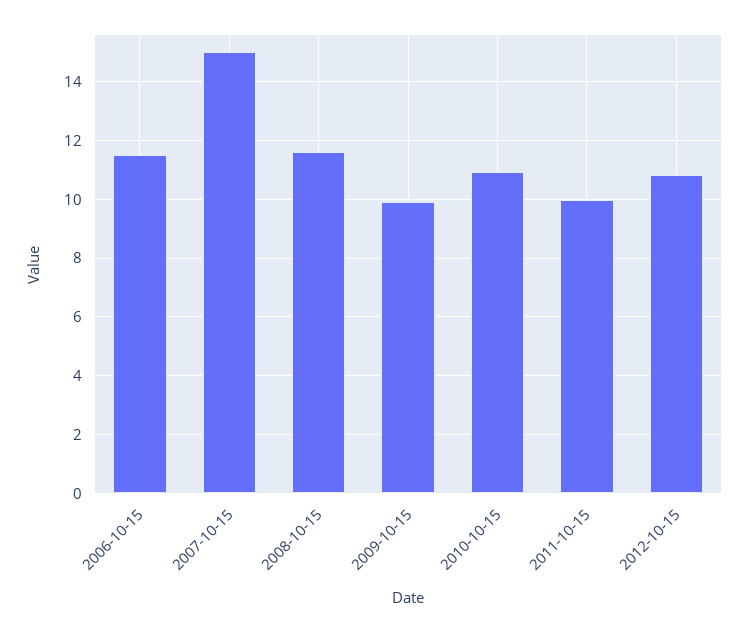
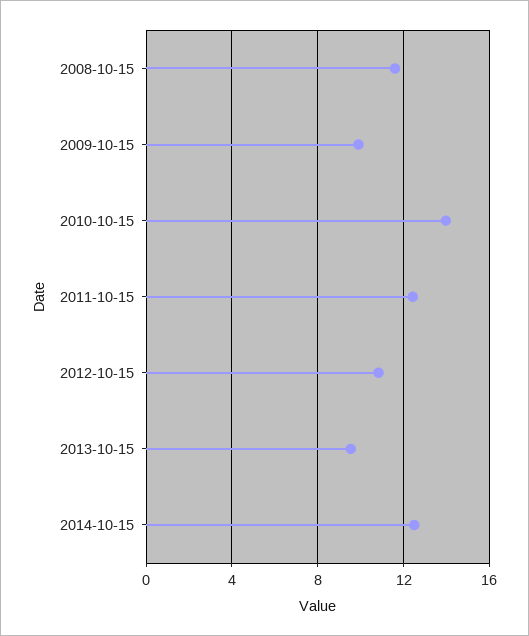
2006-10-15: 11.5 -> none
2007-10-15: 15 -> none
2010-10-15: 11 -> 14
2011-10-15: 10 -> 12.5
2013-10-15: none -> 9.5
2014-10-15: none -> 12.5

